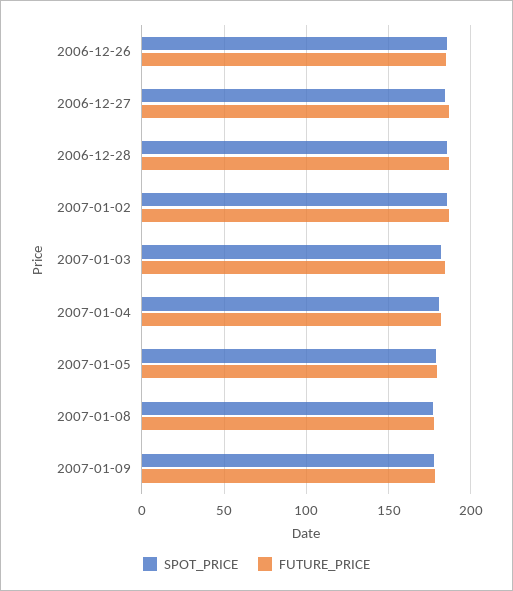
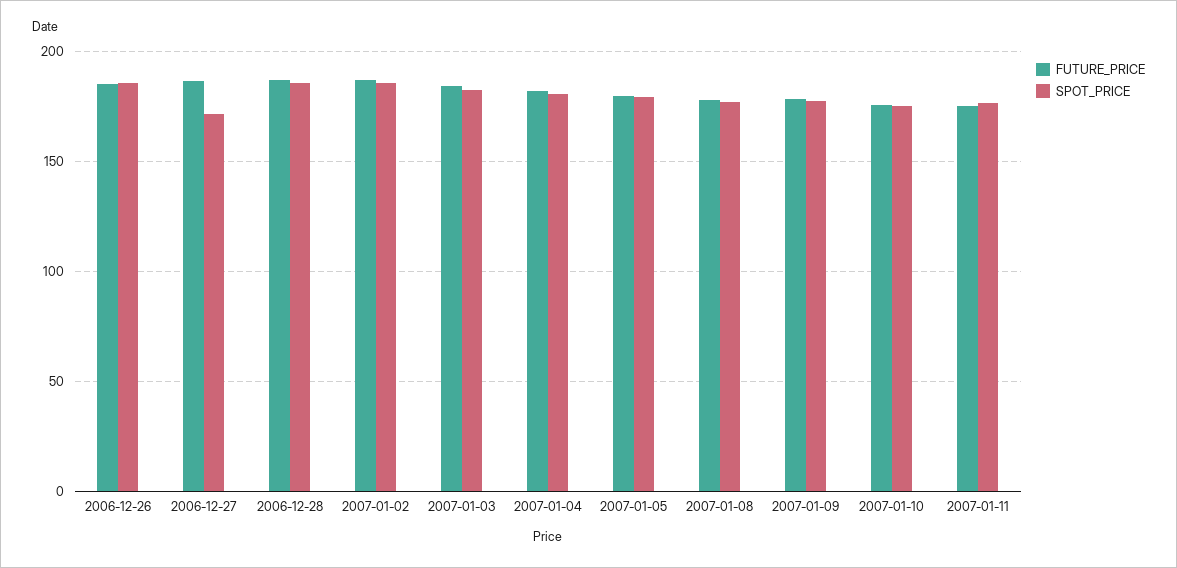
SPOT_PRICE, 2006-12-27: 185 -> 170
FUTURE_PRICE, 2007-01-10: none -> 175
SPOT_PRICE, 2007-01-10: none -> 175
FUTURE_PRICE, 2007-01-11: none -> 175
SPOT_PRICE, 2007-01-11: none -> 175

